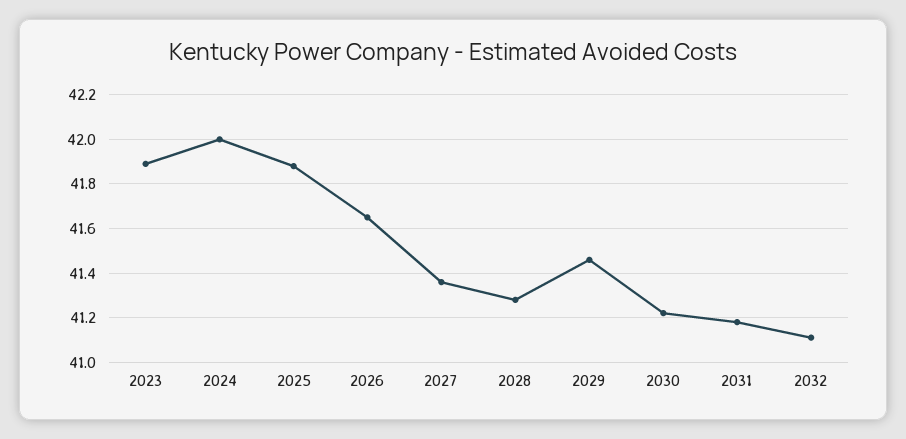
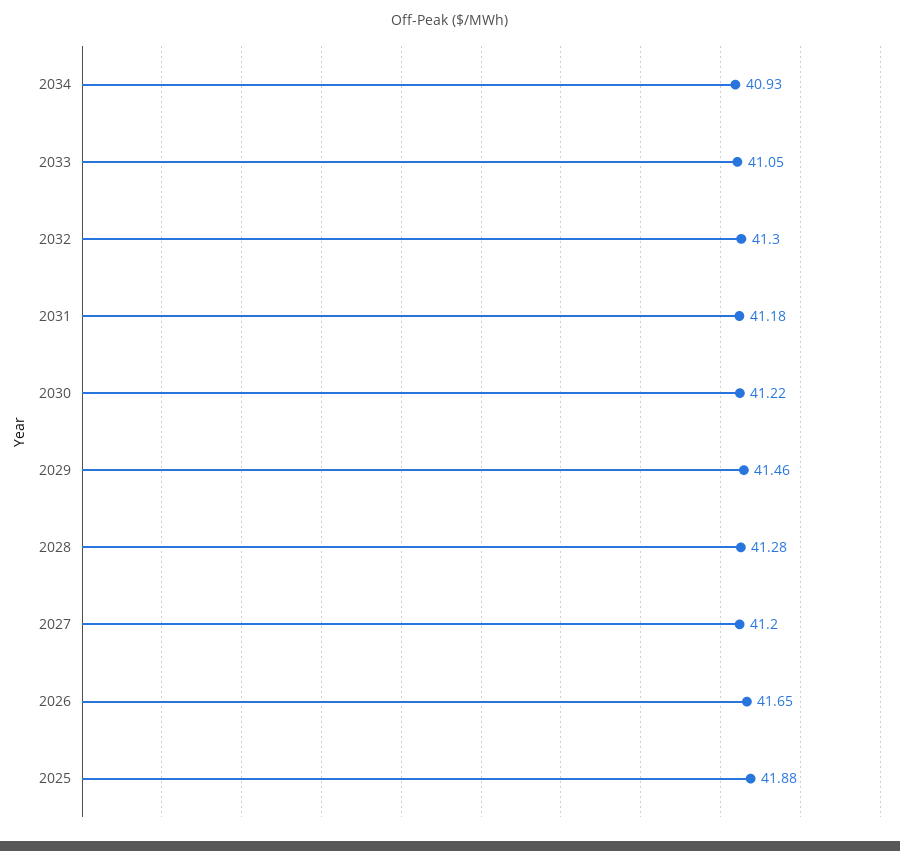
2023: 41.9 -> none
2024: 42 -> none
2027: 41.35 -> 41.2
2032: 41.1 -> 41.3
2034: none -> 40.93
2033: none -> 41.05

